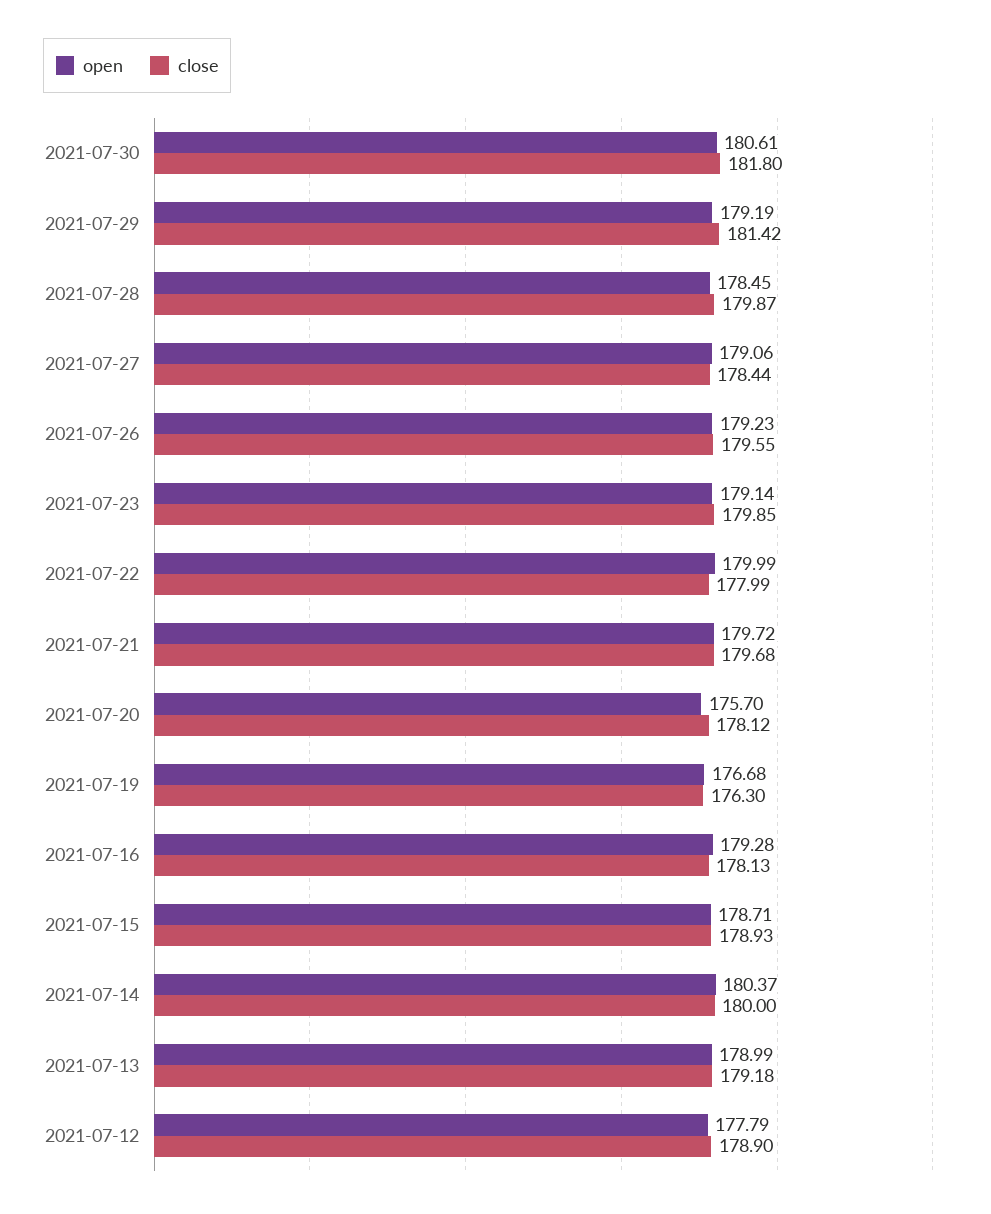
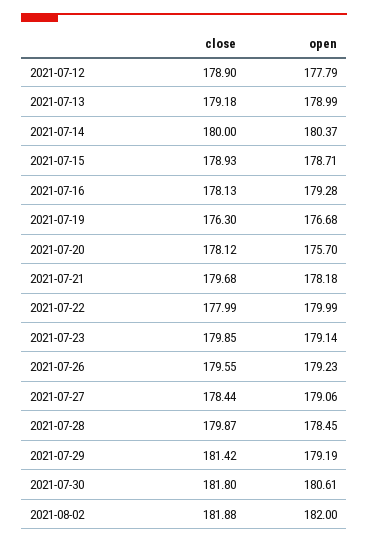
open, 2021-07-21: 179.72 -> 178.18
close, 2021-08-02: none -> 181.88
open, 2021-08-02: none -> 182

